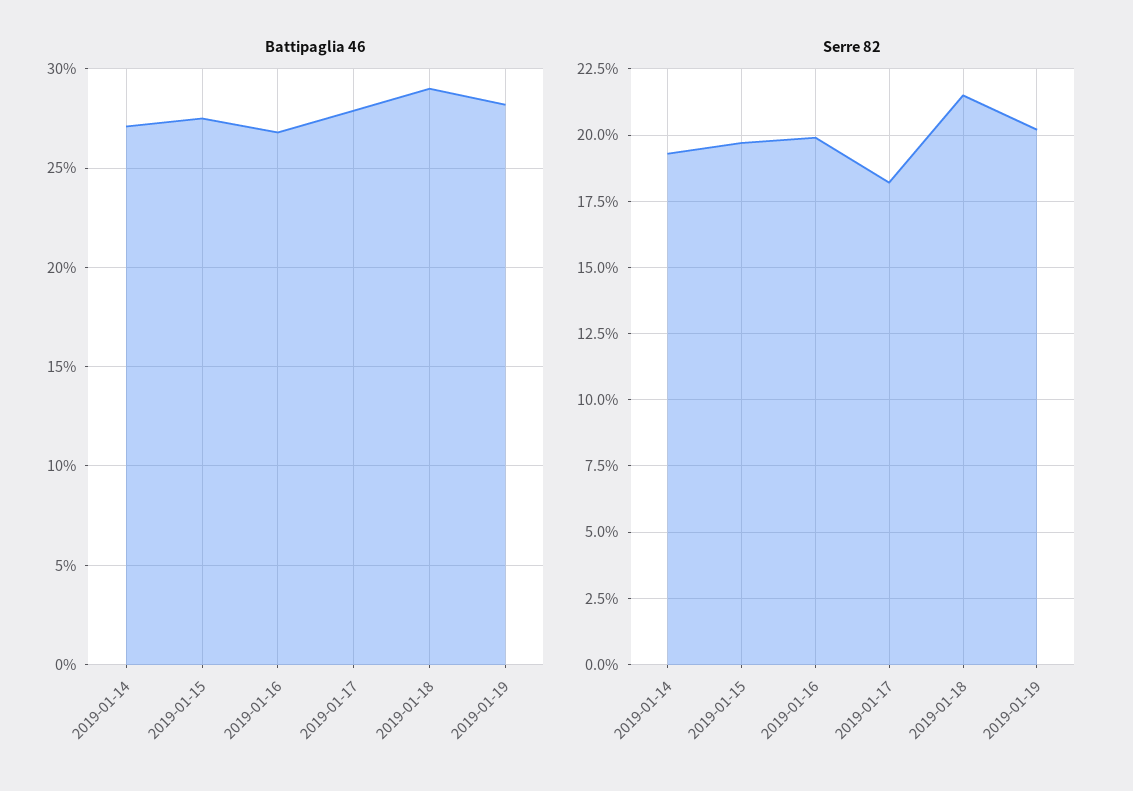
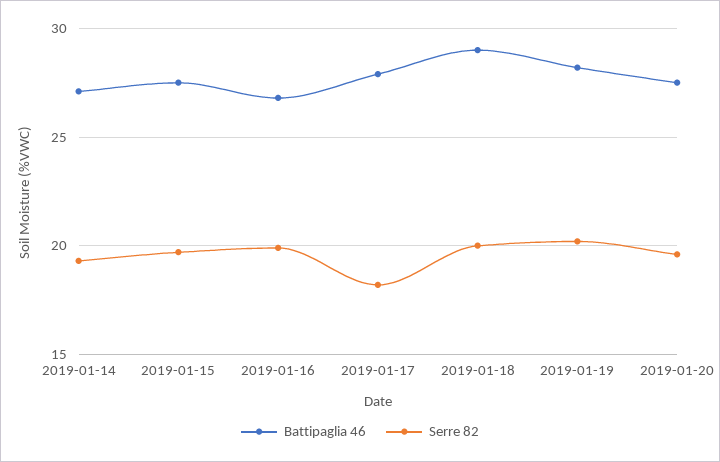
Serre 82, 2019-01-18: 21.5 -> 20
Battipaglia 46, 2019-01-20: none -> 27.5
Serre 82, 2019-01-20: none -> 19.5

